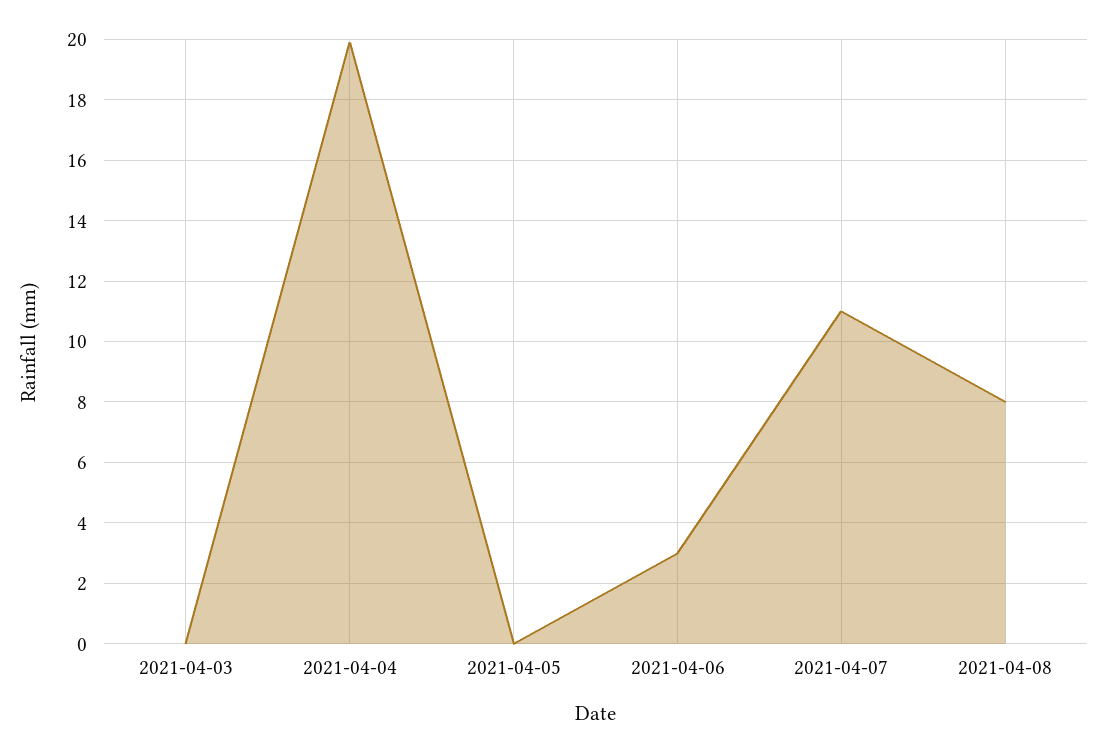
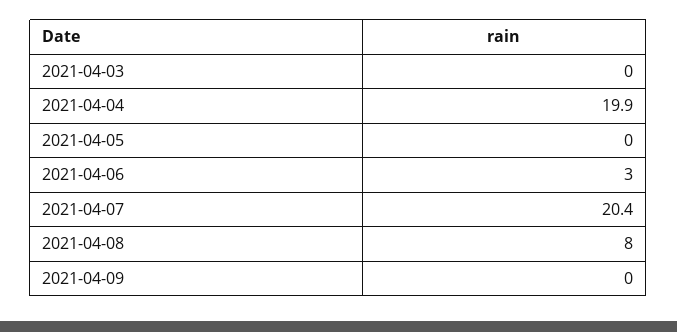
2021-04-07: 11 -> 20.4
2021-04-09: none -> 0

